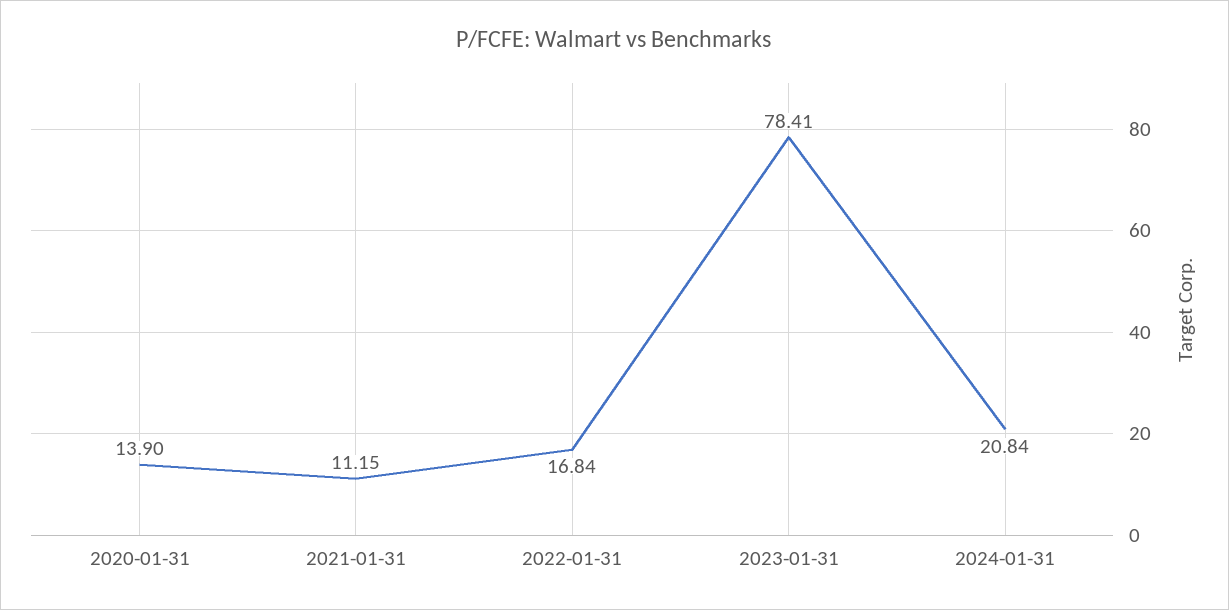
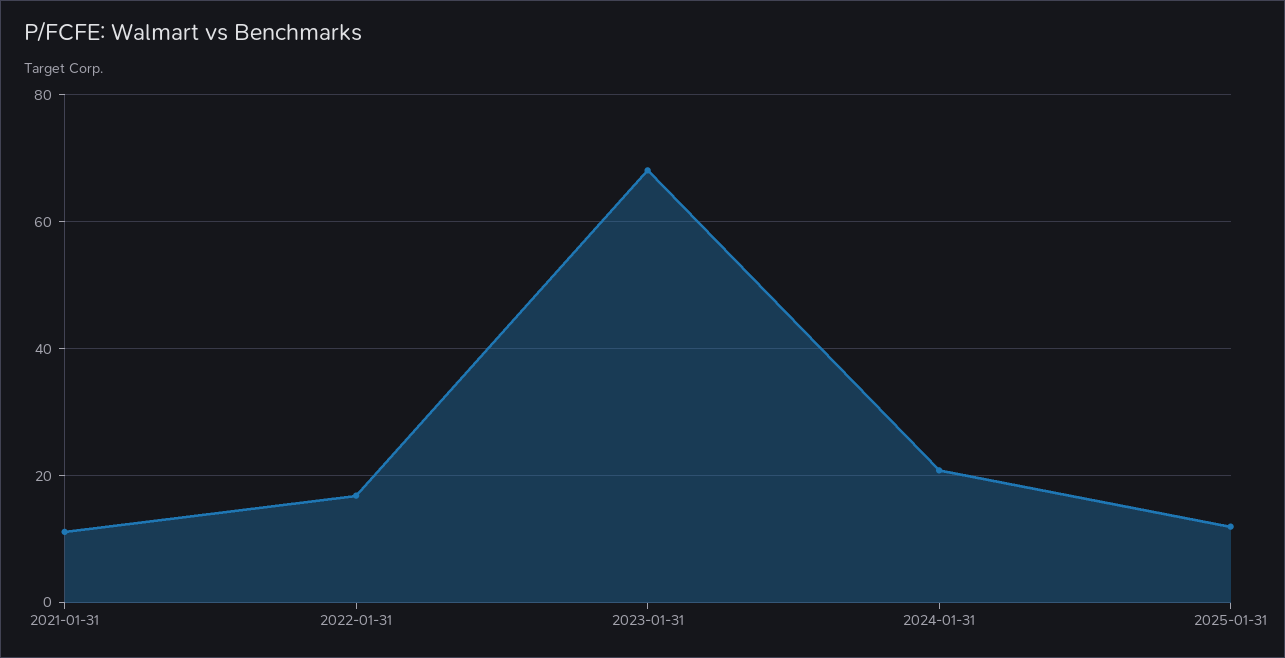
2020-01-31: 13.9 -> none
2023-01-31: 78.41 -> 68
2025-01-31: none -> 12

